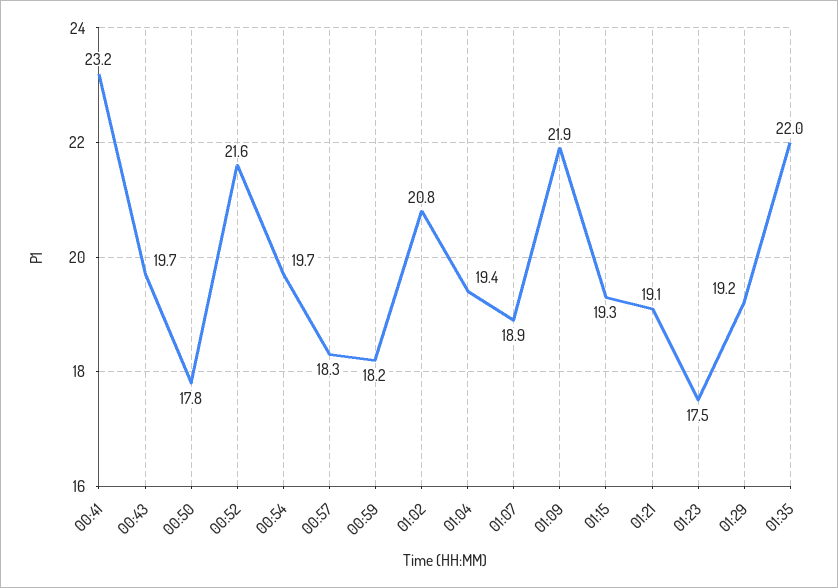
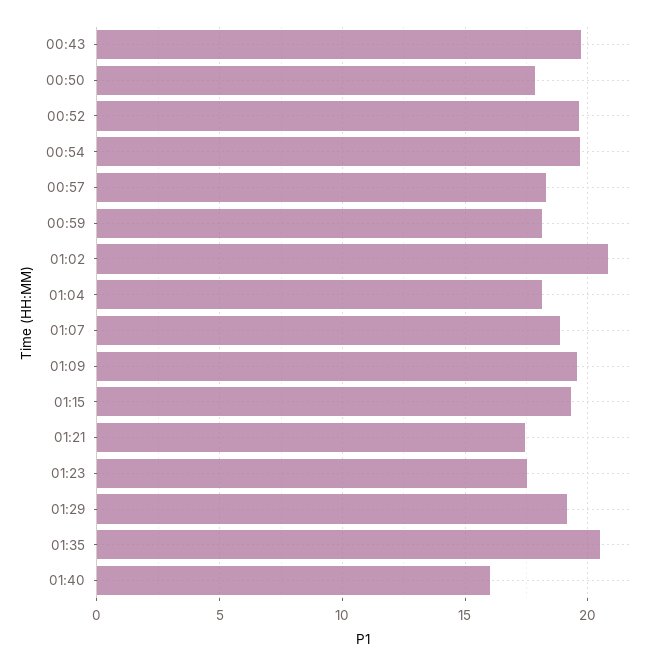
00:41: 23.2 -> none
00:52: 21.6 -> 19.5
01:04: 19.4 -> 18
01:09: 21.9 -> 19.5
01:21: 19.1 -> 17.5
01:35: 22 -> 20.5
01:40: none -> 16

